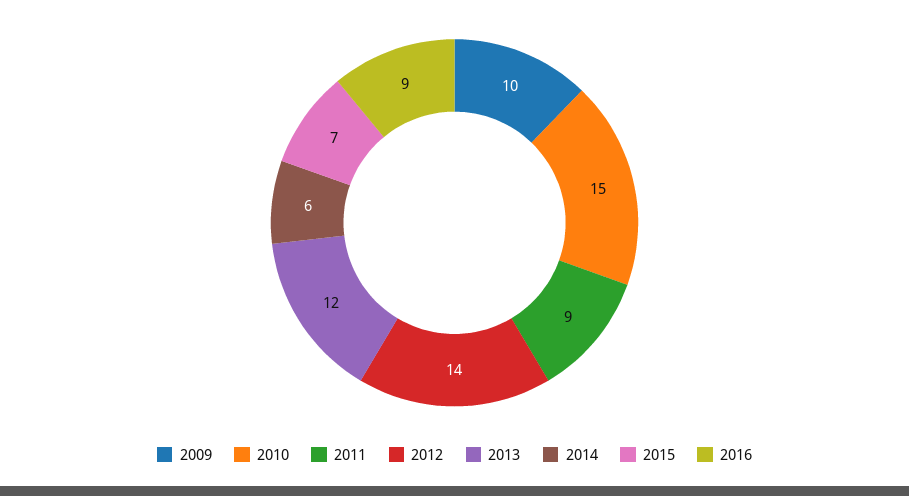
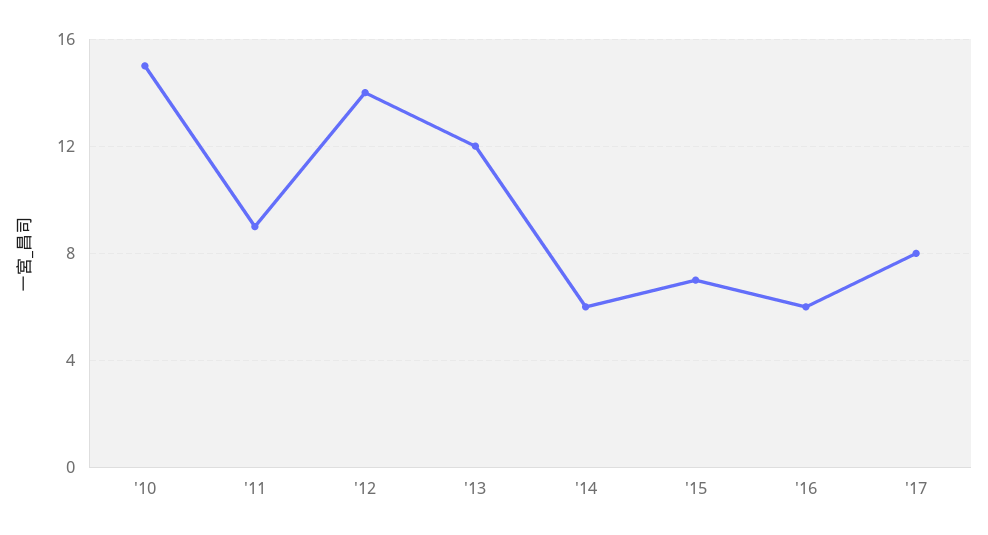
2009: 10 -> none
2016: 9 -> 6
'17: none -> 8

